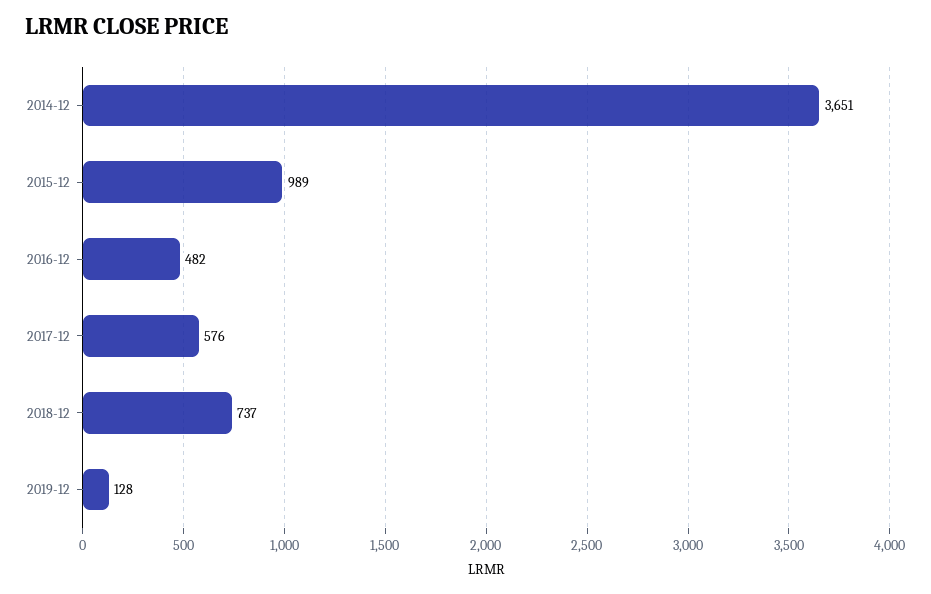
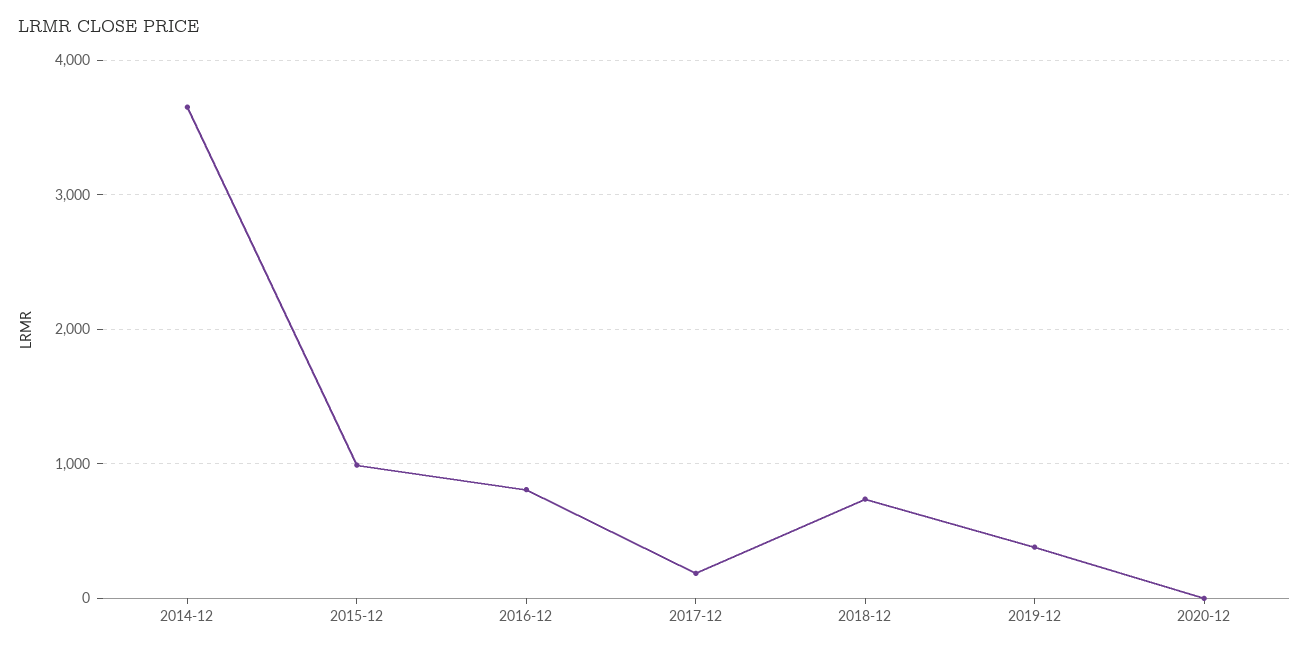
2016-12: 482 -> 800
2017-12: 576 -> 200
2019-12: 128 -> 400
2020-12: none -> 0

